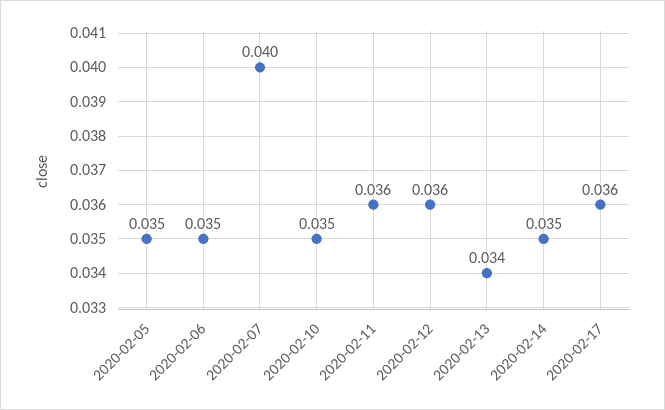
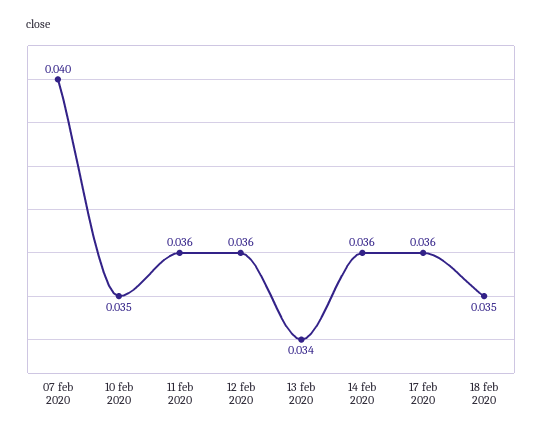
2020-02-05: 0.035 -> none
2020-02-06: 0.035 -> none
2020-02-14: 0.035 -> 0.036
18 feb 2020: none -> 0.035

